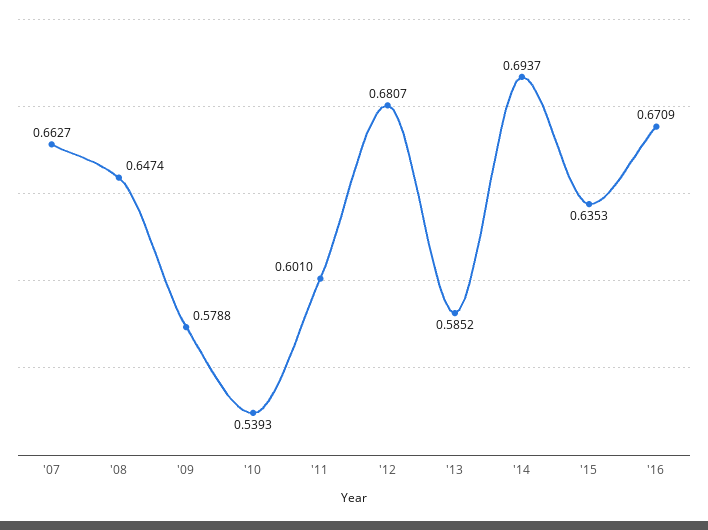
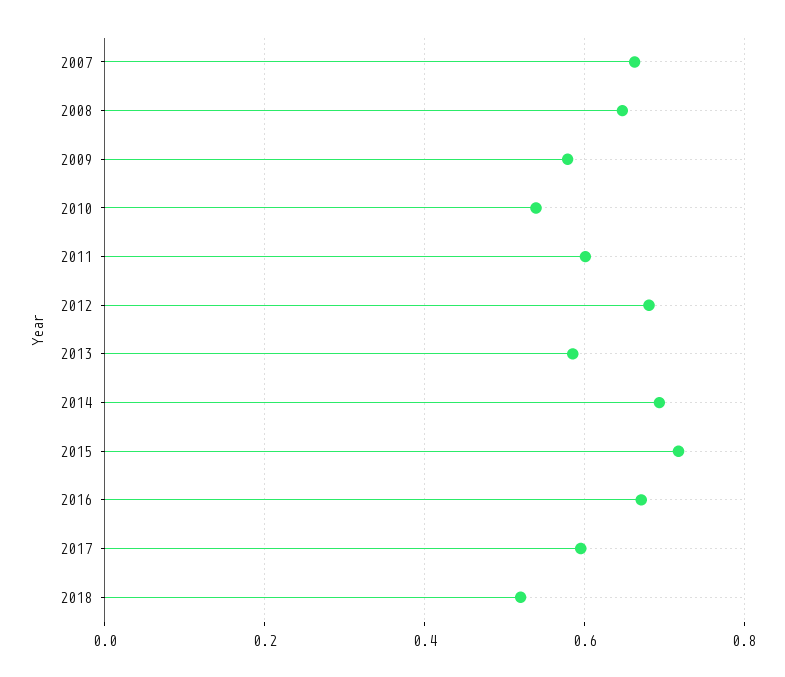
'15: 0.6353 -> 0.72
2017: none -> 0.6
2018: none -> 0.52

